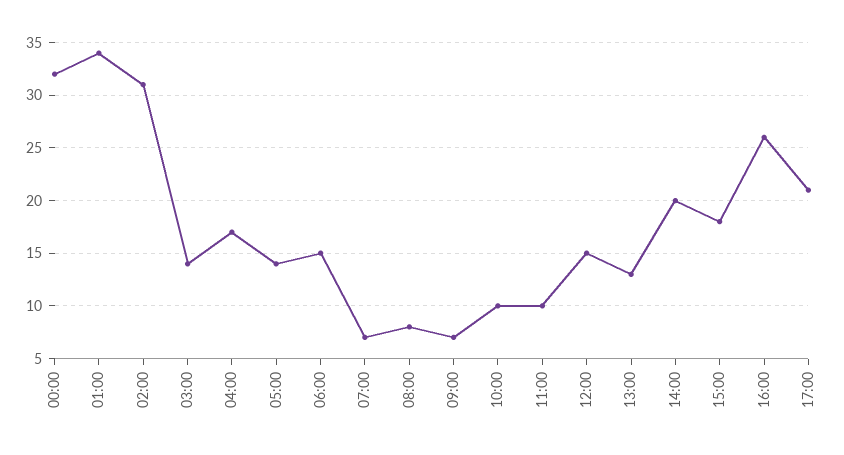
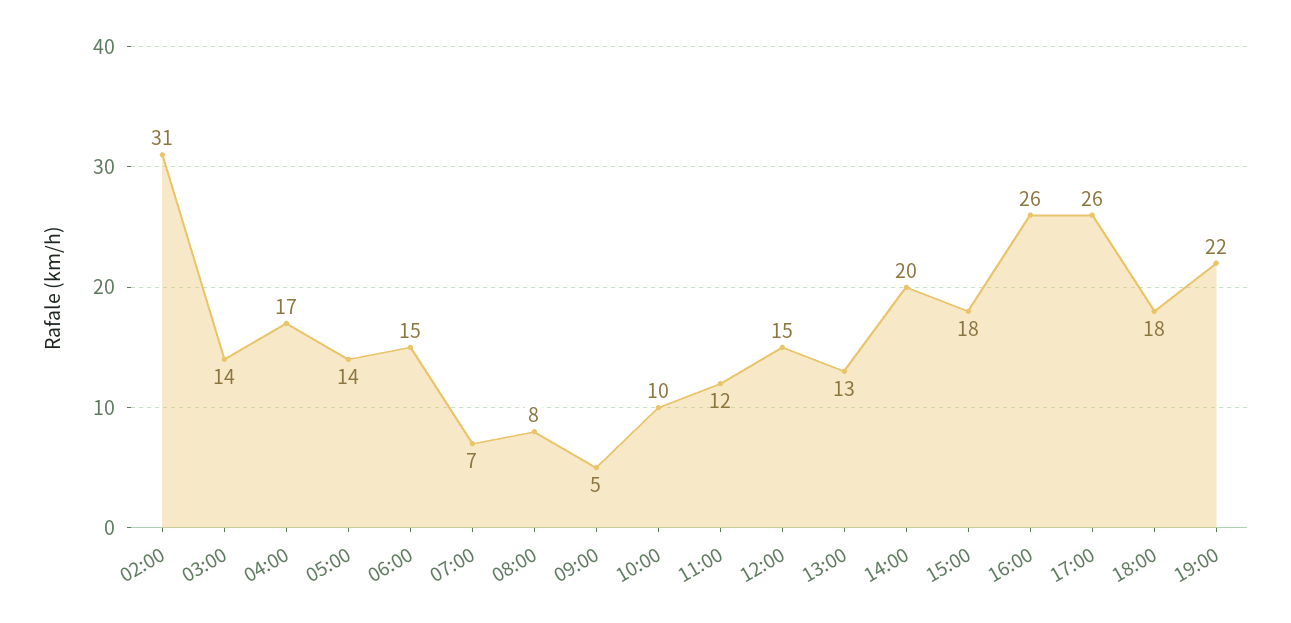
00:00: 32 -> none
01:00: 34 -> none
09:00: 7 -> 5
11:00: 10 -> 12
17:00: 21 -> 26
18:00: none -> 18
19:00: none -> 22

